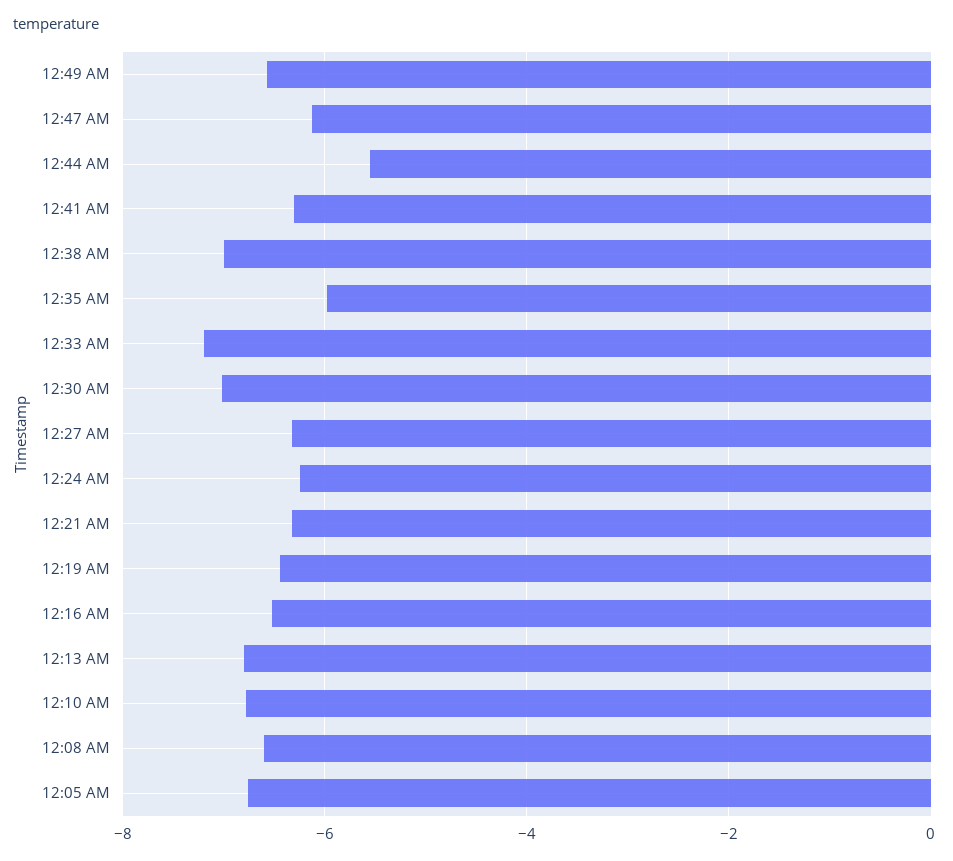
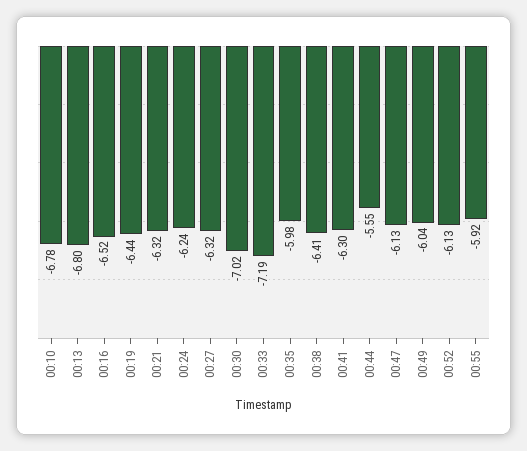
12:49 AM: -6.6 -> -6.04
12:38 AM: -7 -> -6.41
12:08 AM: -6.6 -> none
12:05 AM: -6.8 -> none
00:52: none -> -6.13
00:55: none -> -5.92

